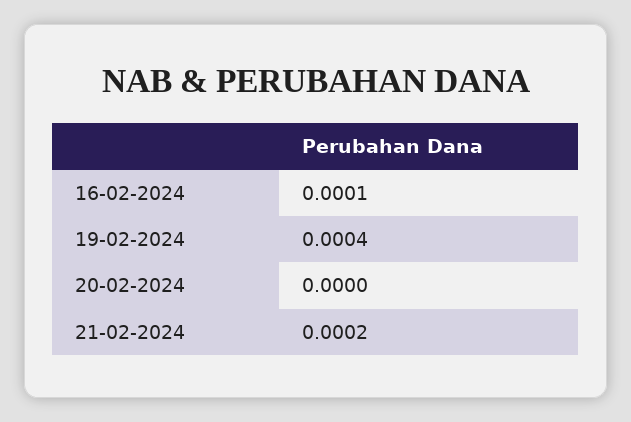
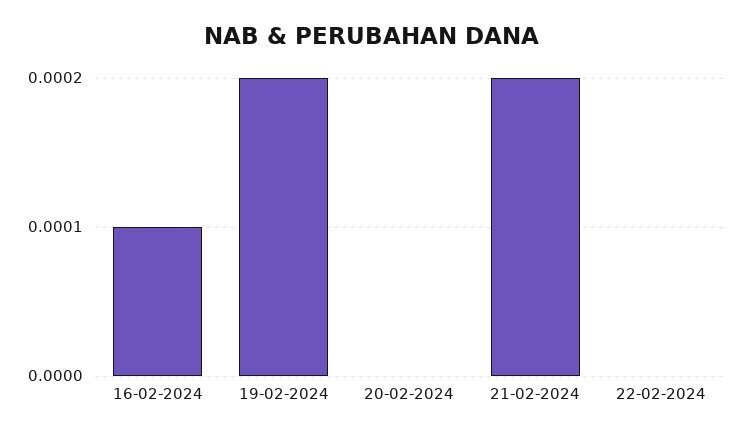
19-02-2024: 0.0004 -> 0.0002
22-02-2024: none -> 0

